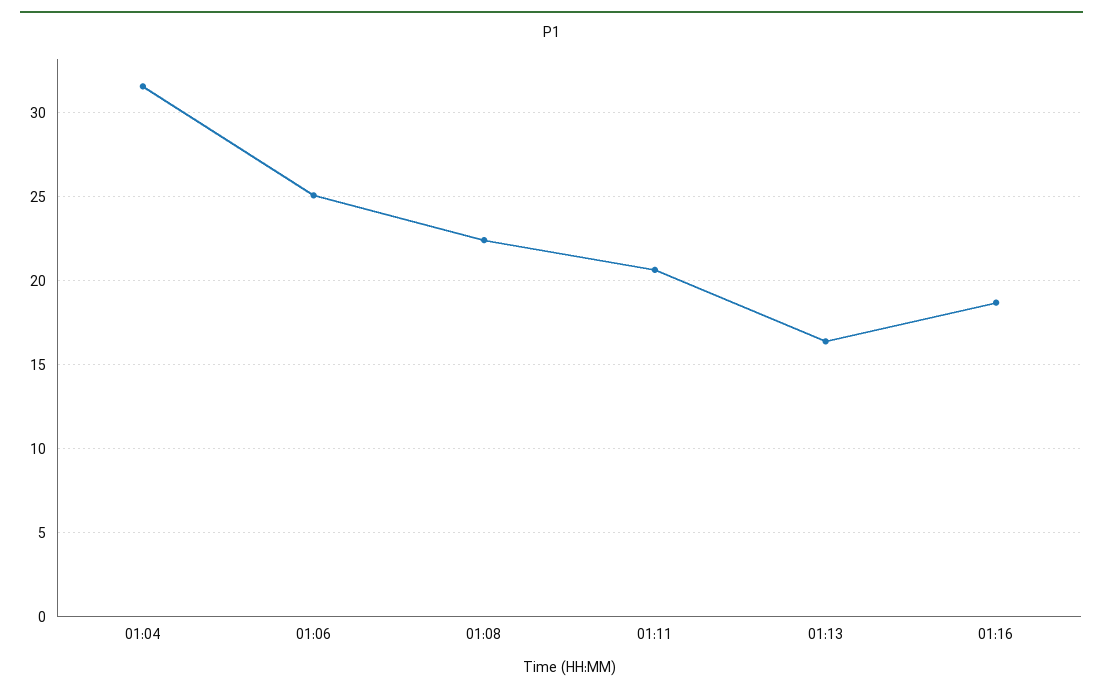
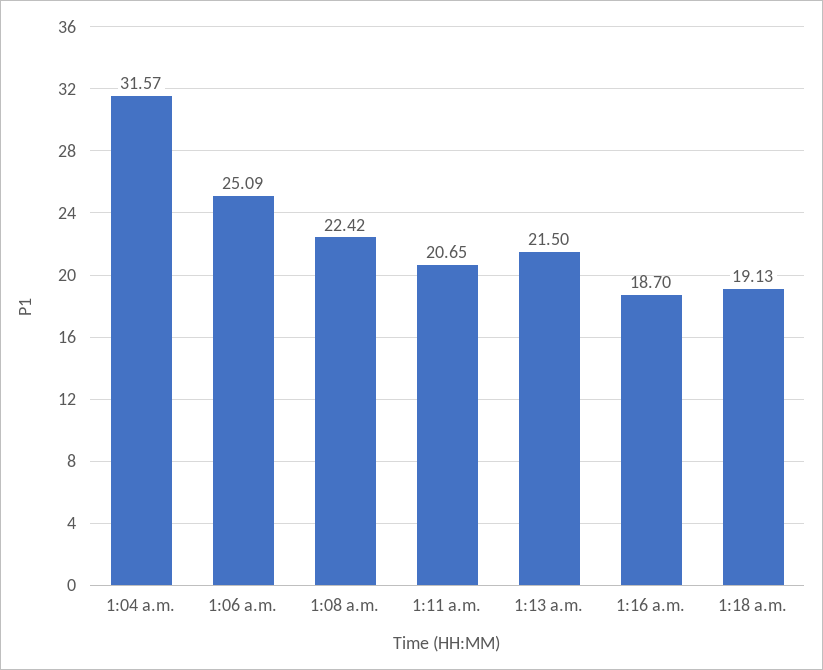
01:13: 16.5 -> 21.5
1:18 a.m.: none -> 19.13

